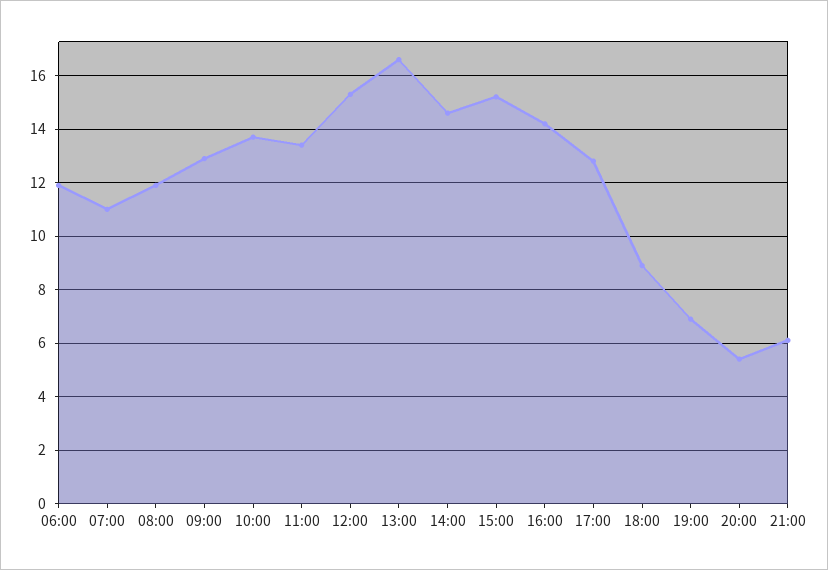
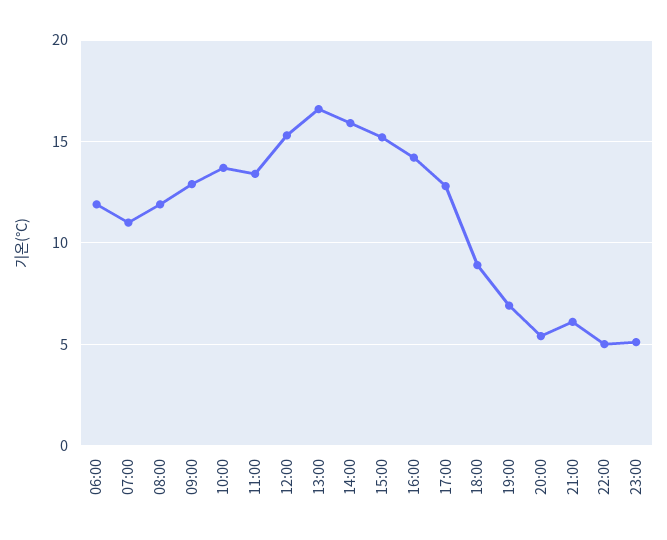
14:00: 14.5 -> 16
22:00: none -> 5
23:00: none -> 5

